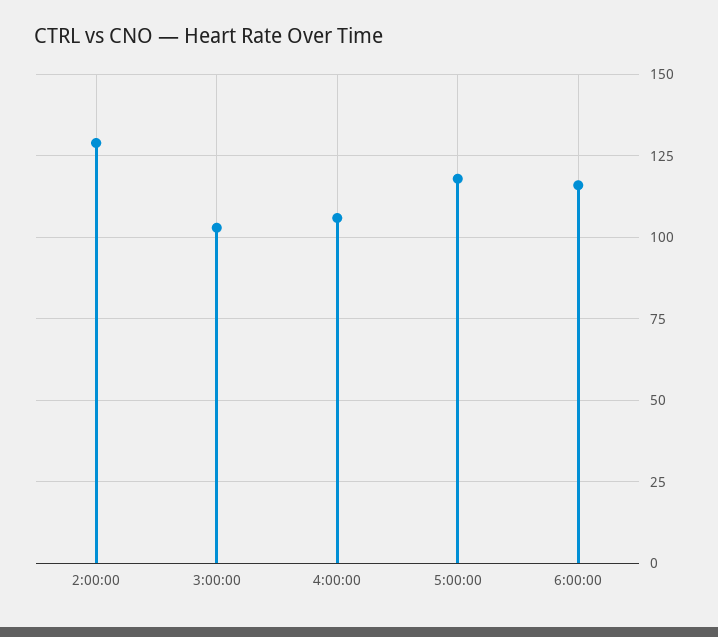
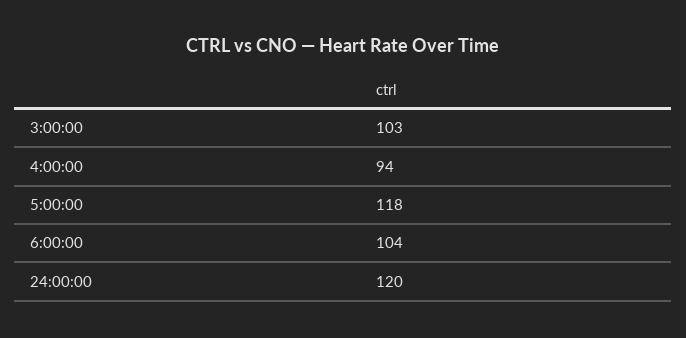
2:00:00: 130 -> none
4:00:00: 105 -> 94
6:00:00: 115 -> 104
24:00:00: none -> 120

